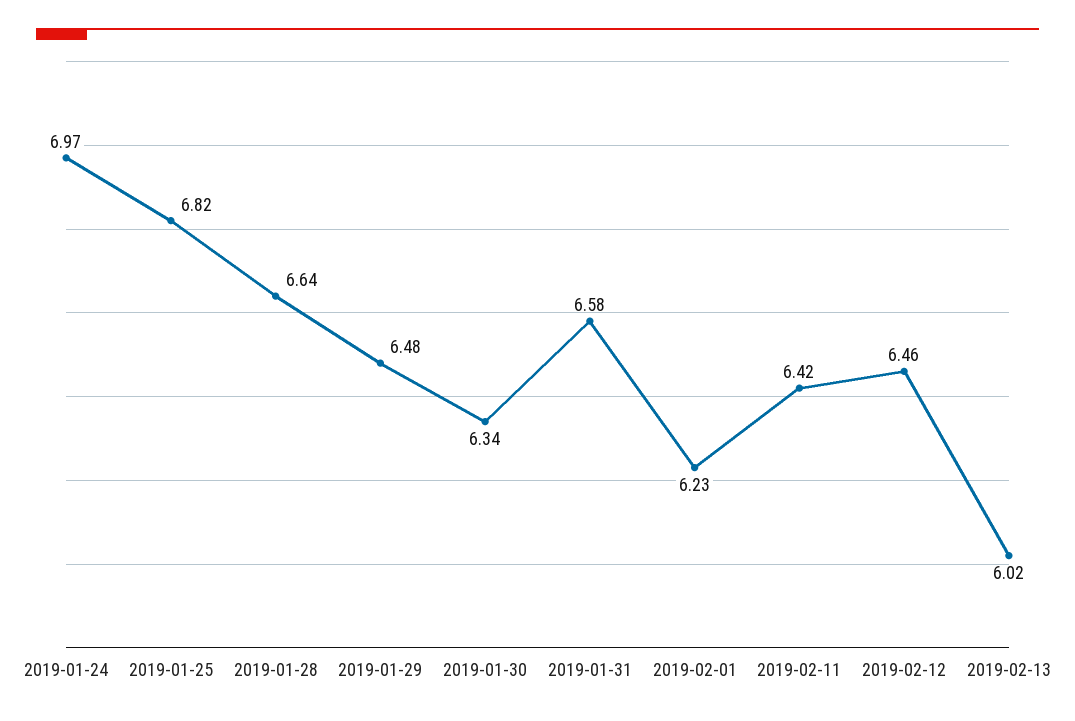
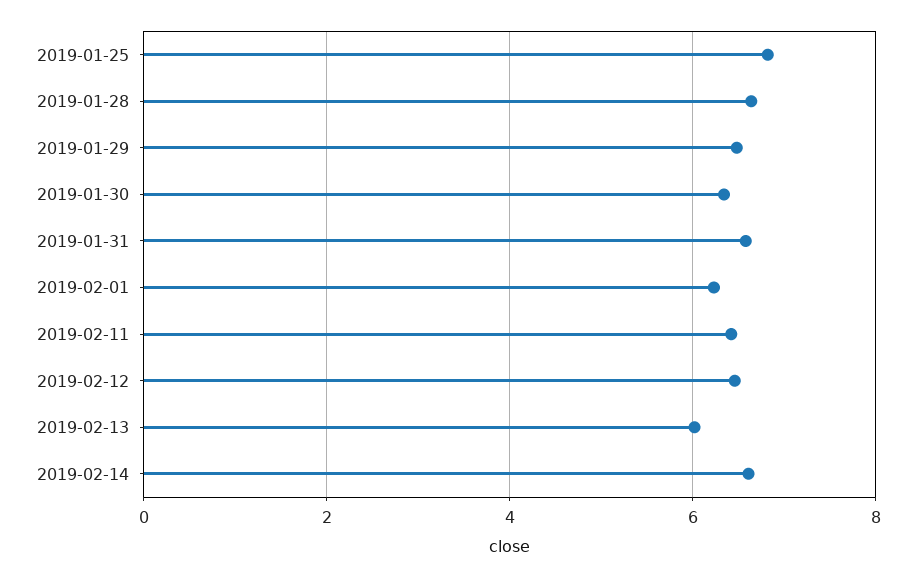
2019-01-24: 6.97 -> none
2019-02-14: none -> 6.6

